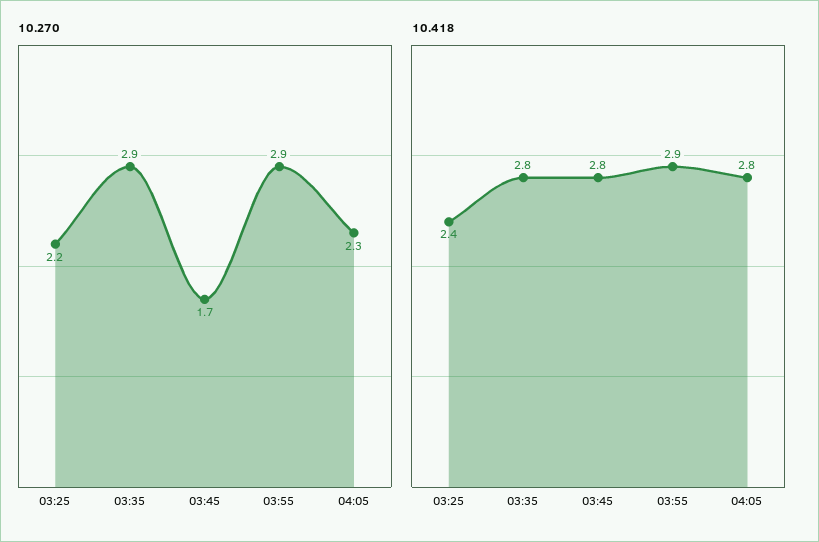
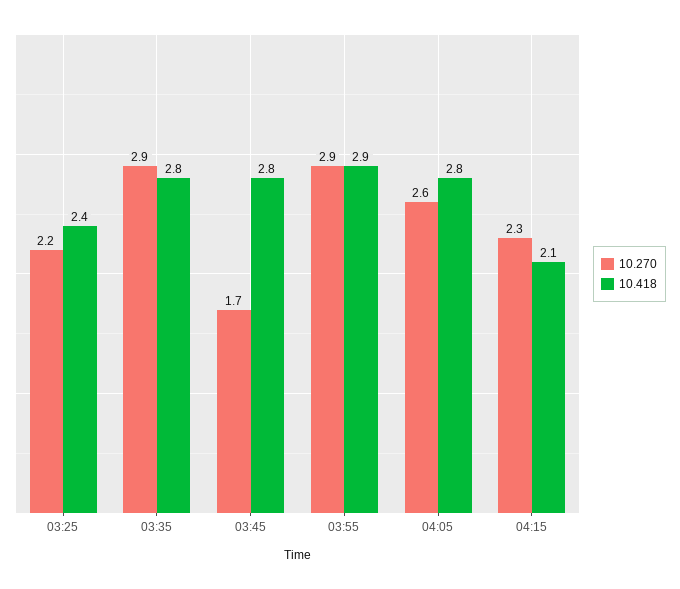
10.270, 04:05: 2.3 -> 2.6
10.270, 04:15: none -> 2.3
10.418, 04:15: none -> 2.1

